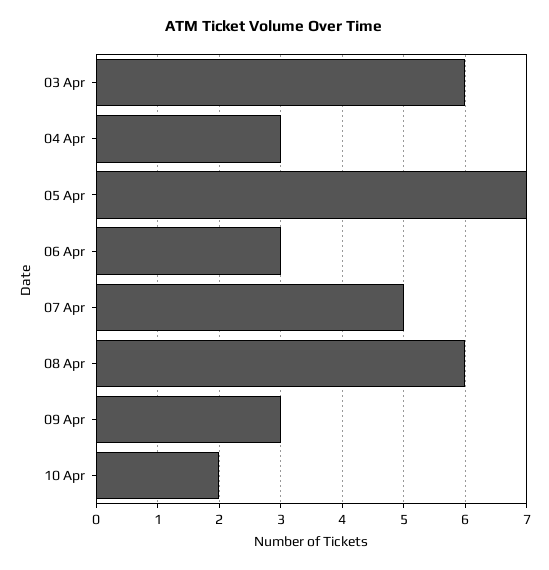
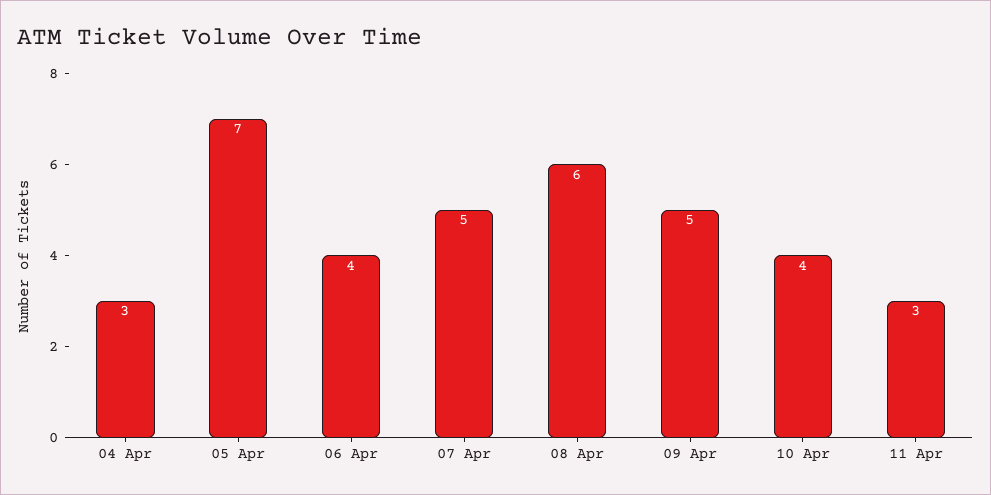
03 Apr: 6 -> none
06 Apr: 3 -> 4
09 Apr: 3 -> 5
10 Apr: 2 -> 4
11 Apr: none -> 3

